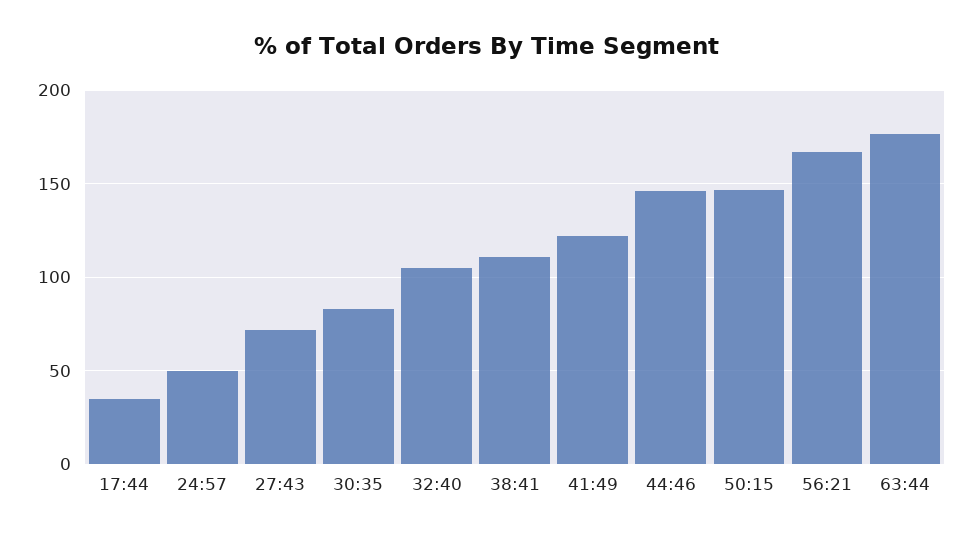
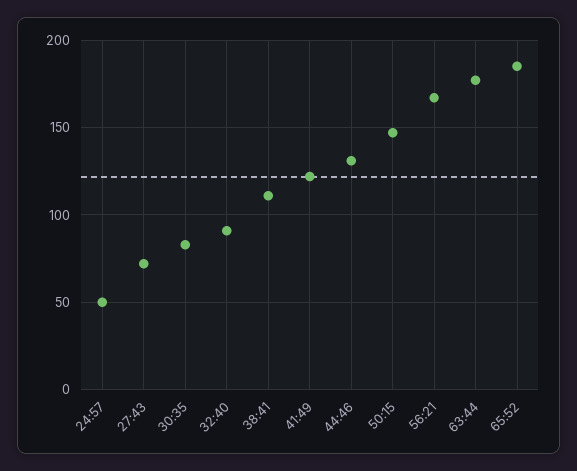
17:44: 35 -> none
32:40: 105 -> 90
44:46: 145 -> 130
65:52: none -> 185

